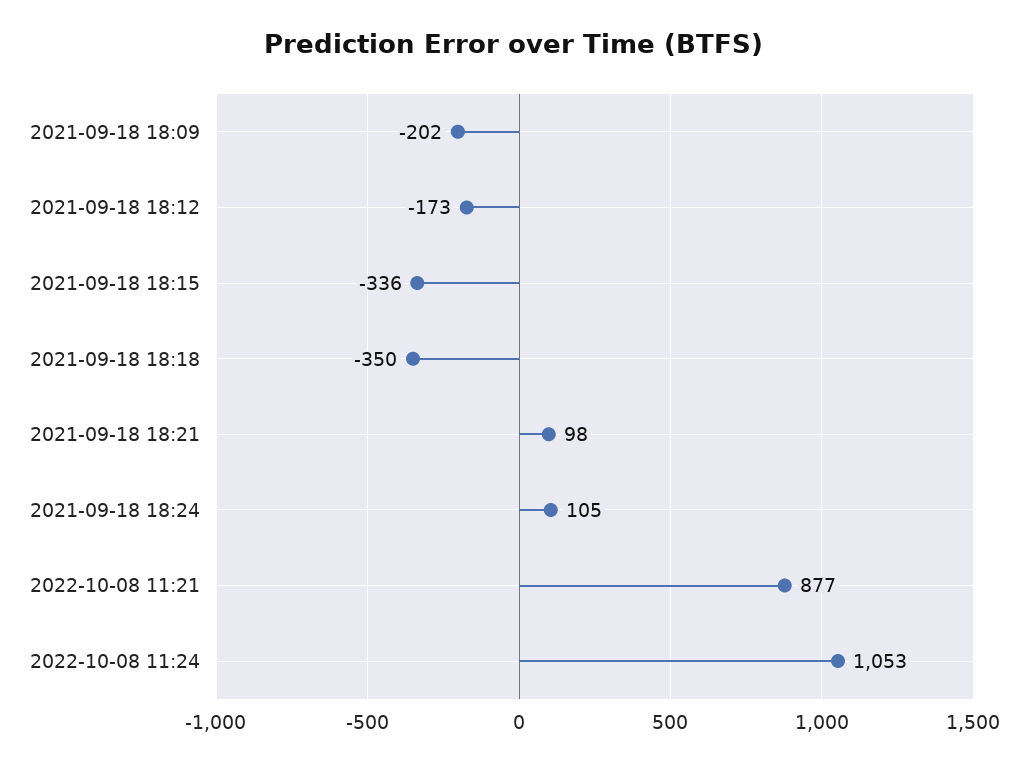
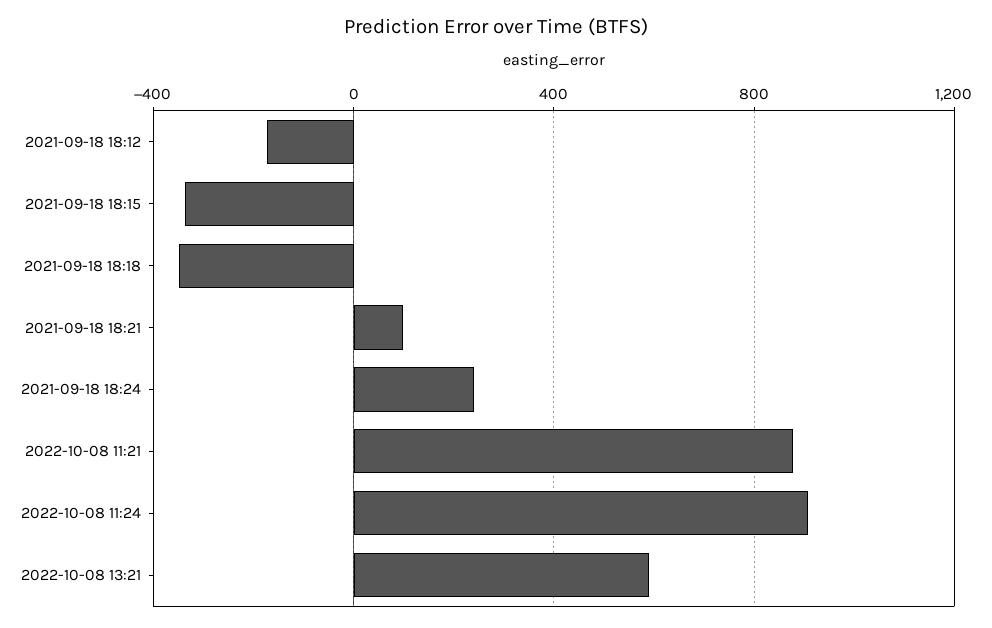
2021-09-18 18:09: -202 -> none
2021-09-18 18:24: 105 -> 250
2022-10-08 11:24: 1053 -> 900
2022-10-08 13:21: none -> 600

